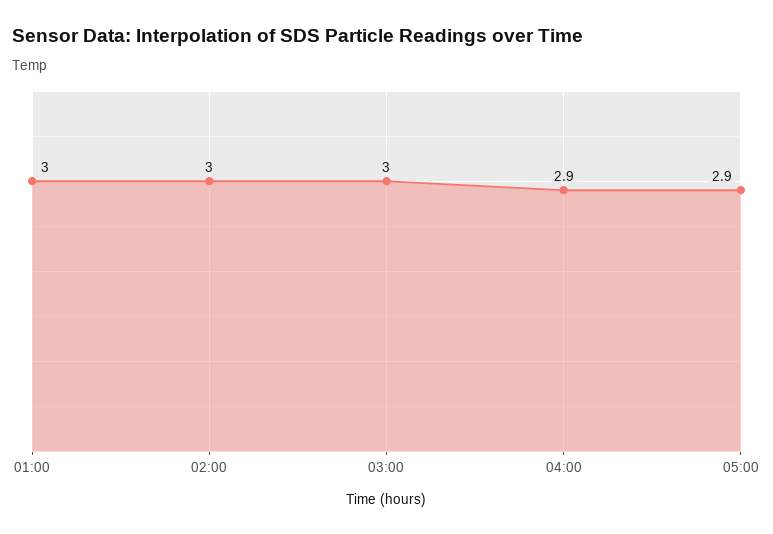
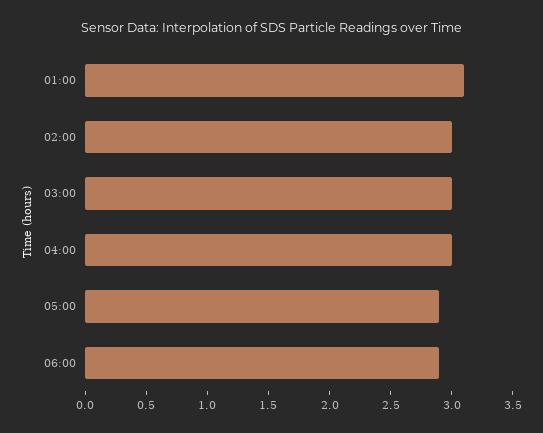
01:00: 3 -> 3.1
04:00: 2.9 -> 3
06:00: none -> 2.9

